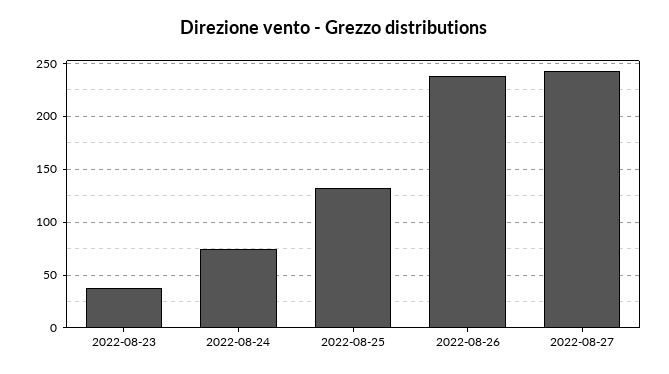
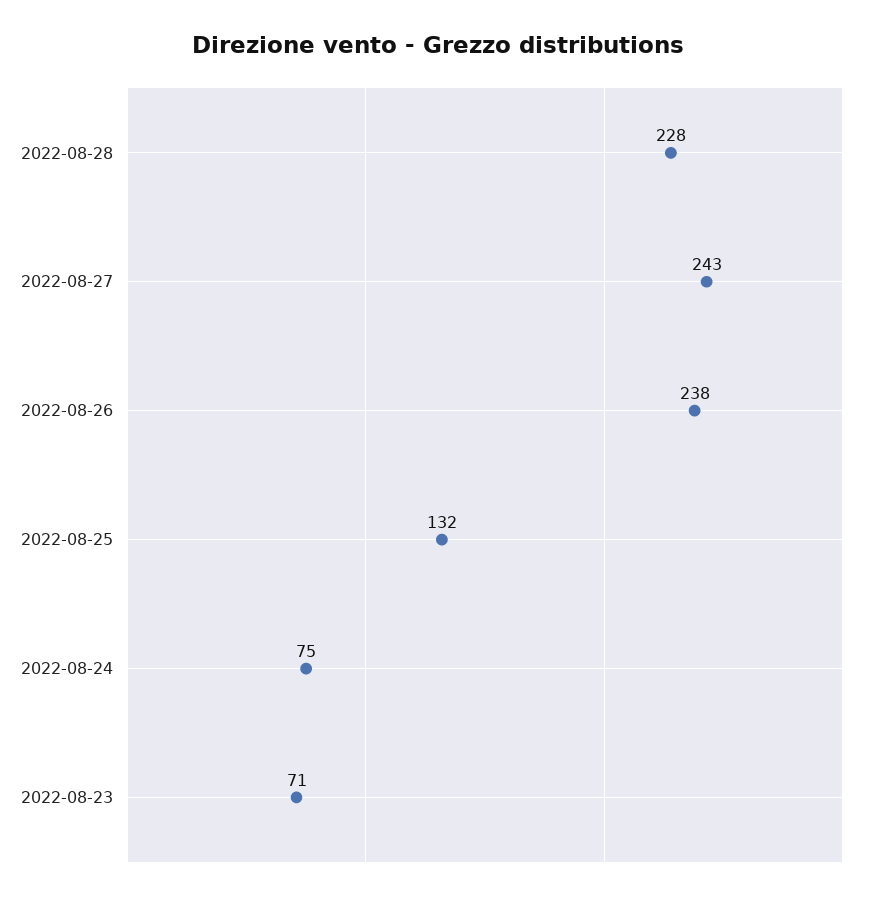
2022-08-23: 40 -> 71
2022-08-28: none -> 228

